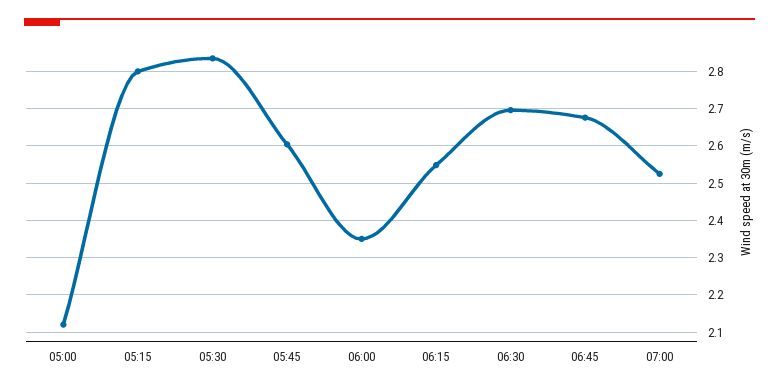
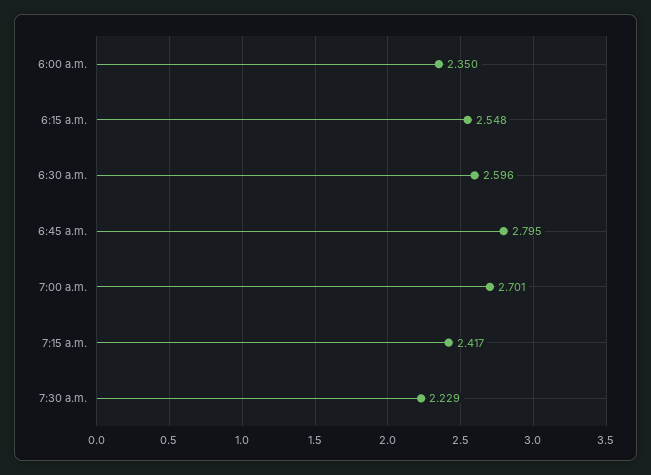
05:00: 2.12 -> none
05:15: 2.8 -> none
05:30: 2.84 -> none
05:45: 2.6 -> none
06:30: 2.7 -> 2.596
06:45: 2.68 -> 2.795
07:00: 2.52 -> 2.701
7:15 a.m.: none -> 2.417
7:30 a.m.: none -> 2.229

